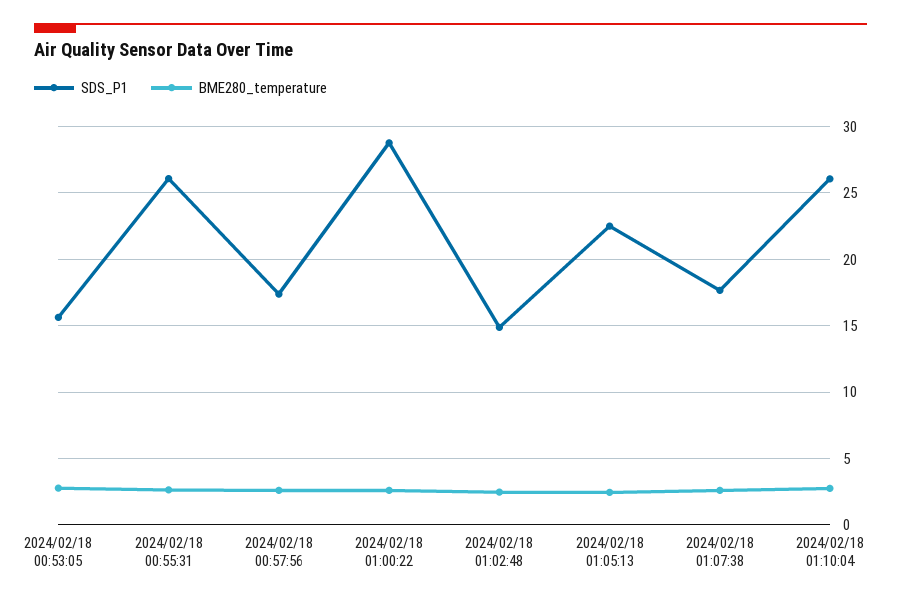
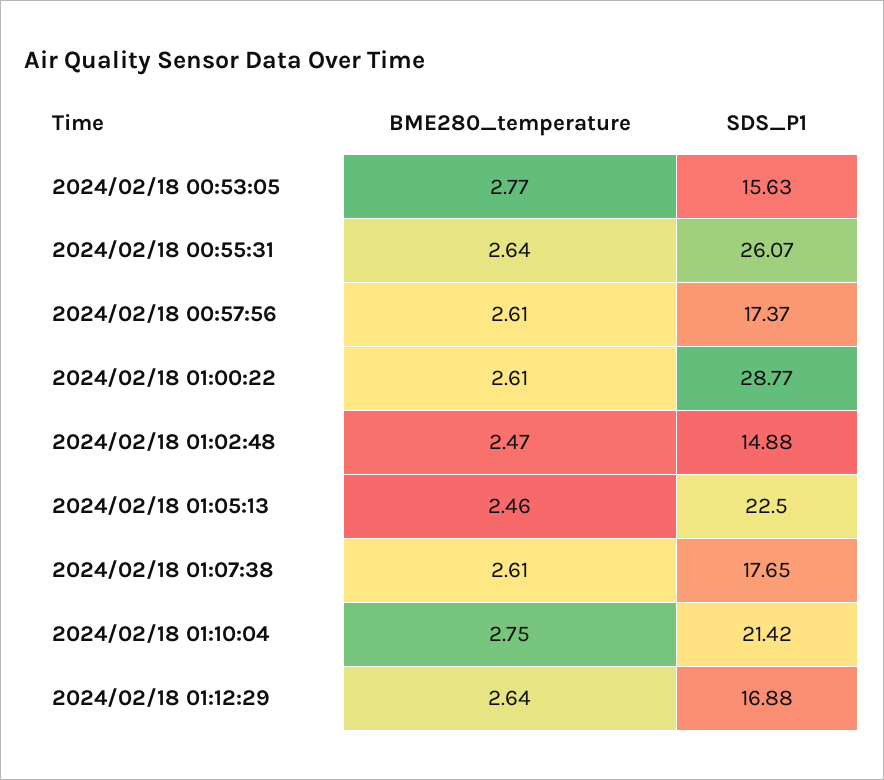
SDS_P1, 2024/02/18 01:10:04: 26 -> 21.42
BME280_temperature, 2024/02/18 01:12:29: none -> 2.64
SDS_P1, 2024/02/18 01:12:29: none -> 16.88

